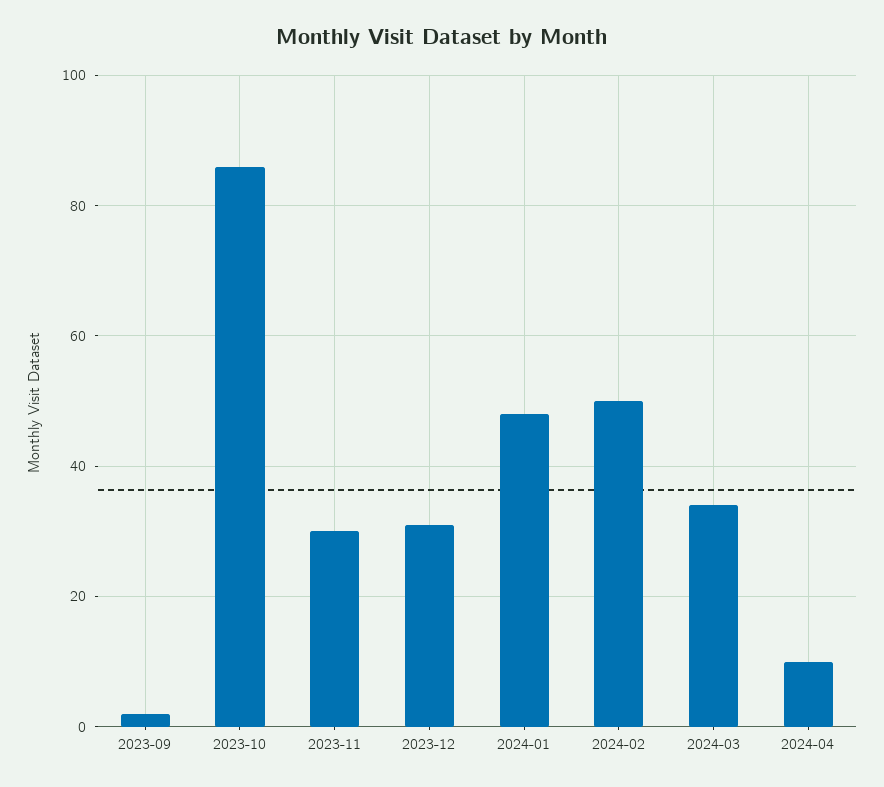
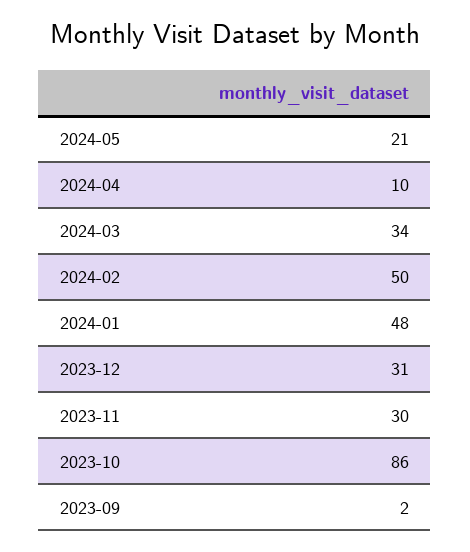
2024-05: none -> 21

